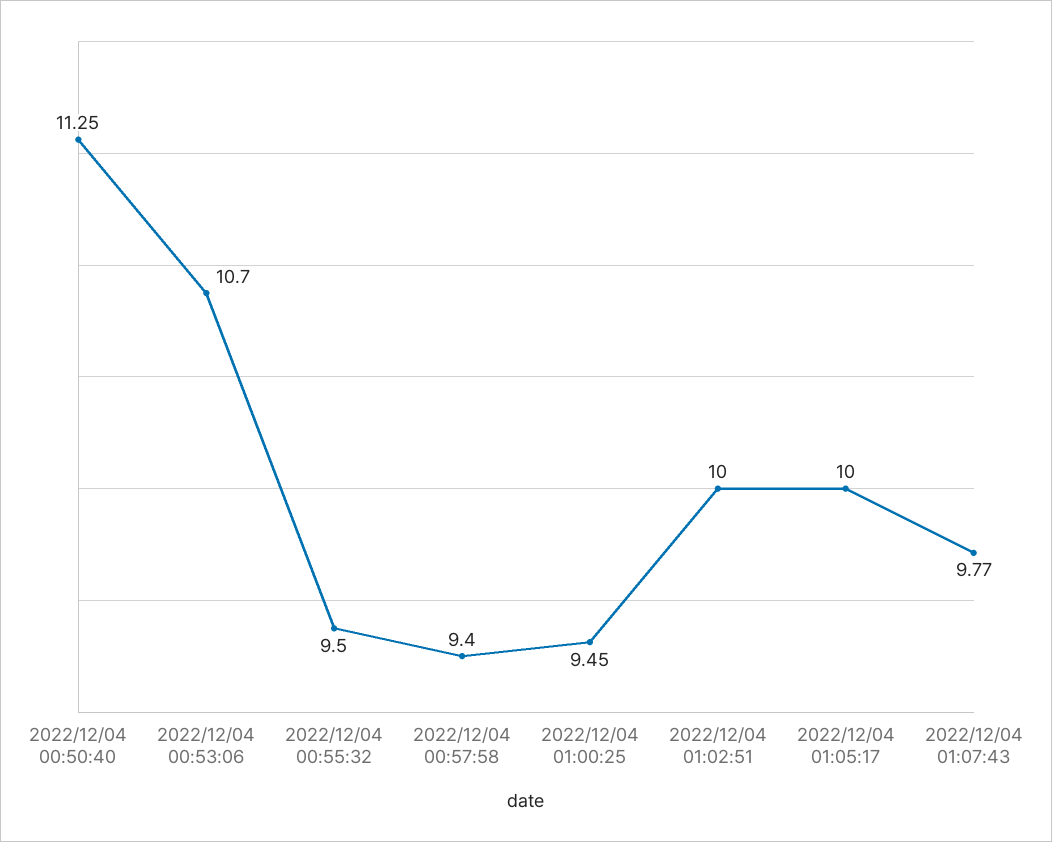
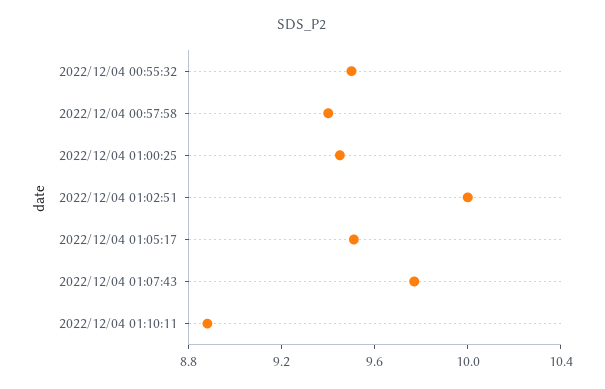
2022/12/04 00:50:40: 11.25 -> none
2022/12/04 00:53:06: 10.7 -> none
2022/12/04 01:05:17: 10 -> 9.5
2022/12/04 01:10:11: none -> 8.9

